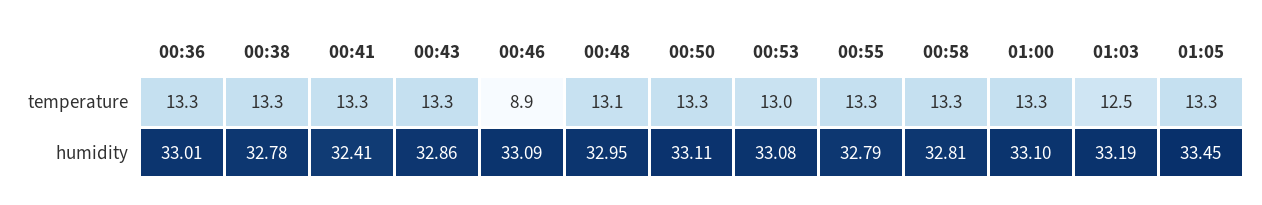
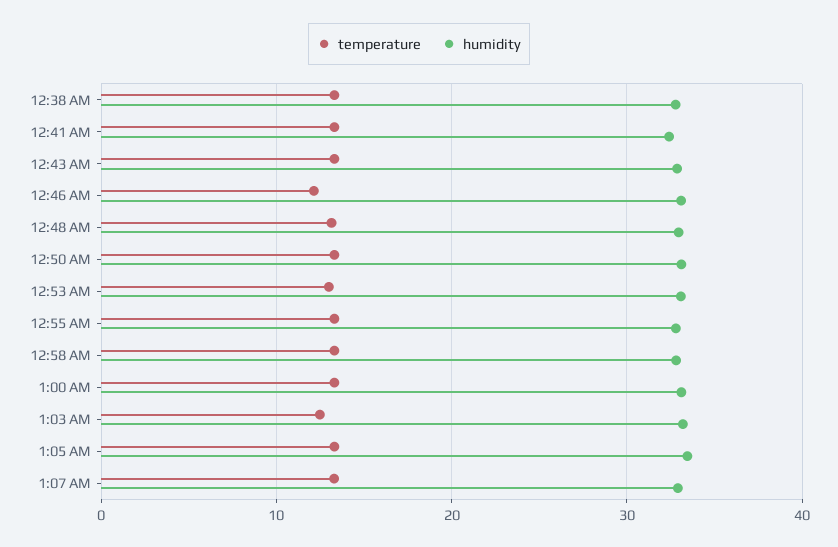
temperature, 00:36: 13.3 -> none
temperature, 00:46: 8.9 -> 12
humidity, 00:36: 33.01 -> none
temperature, 1:07 AM: none -> 13
humidity, 1:07 AM: none -> 33

